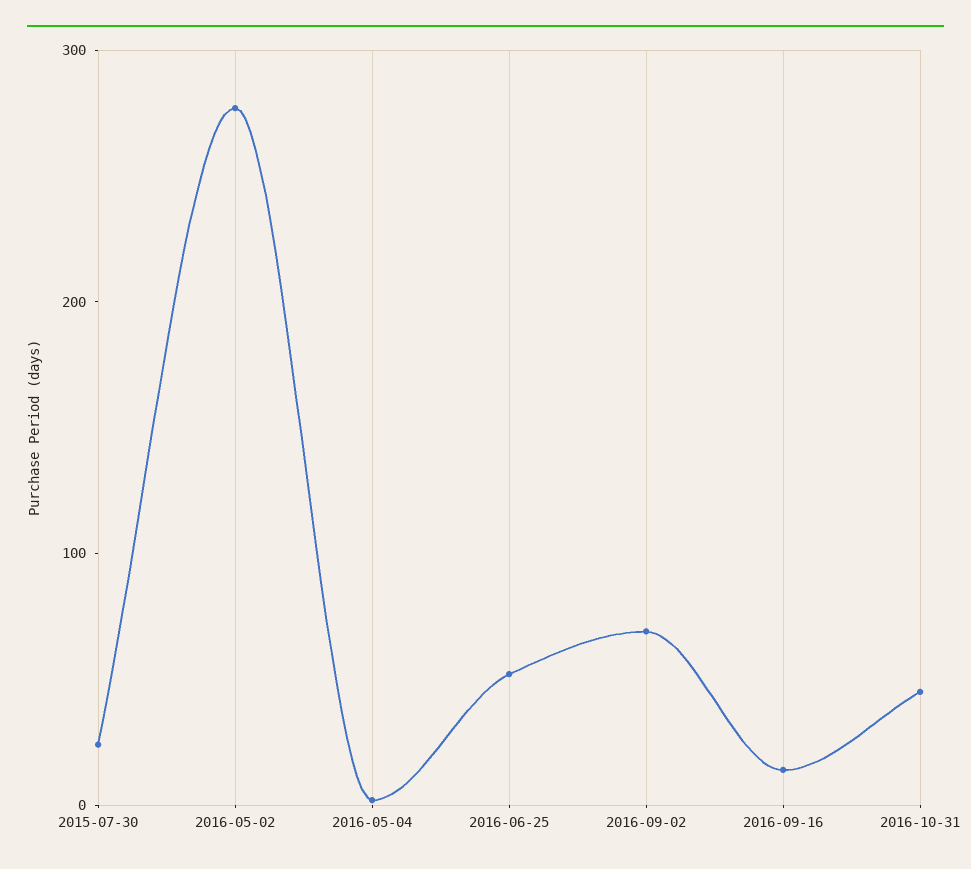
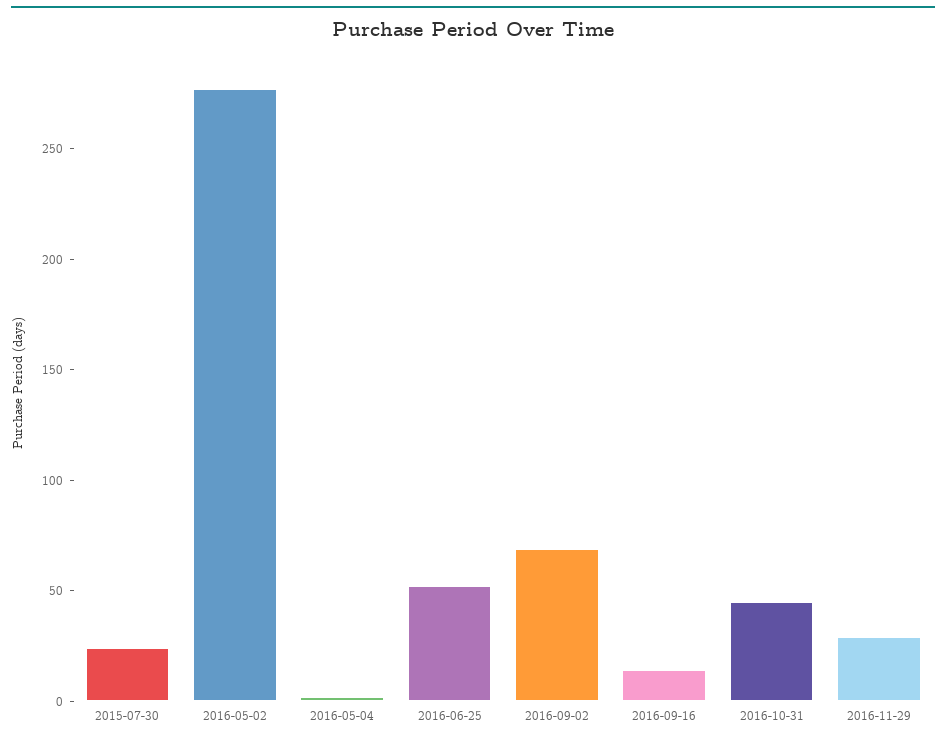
2016-11-29: none -> 30

